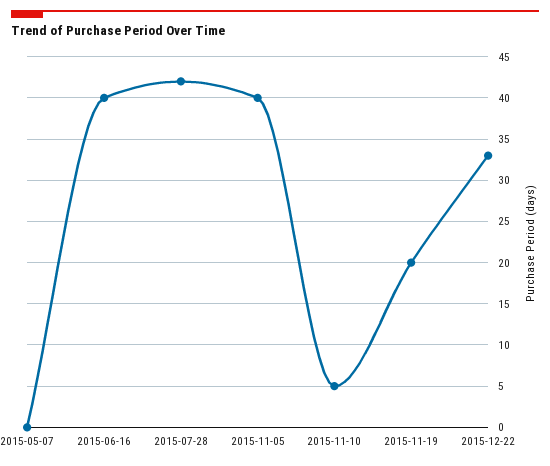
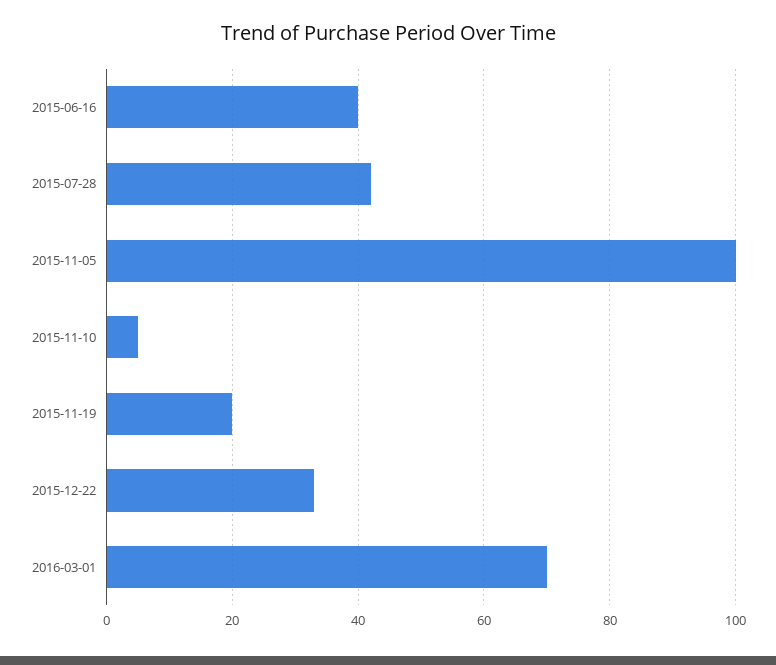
2015-05-07: 0 -> none
2015-11-05: 40 -> 100
2016-03-01: none -> 70

